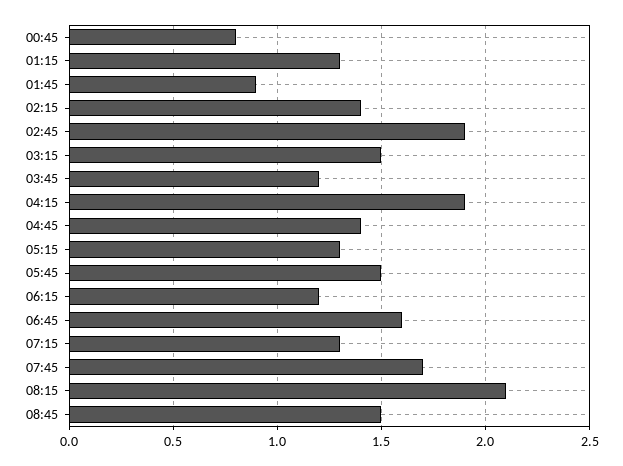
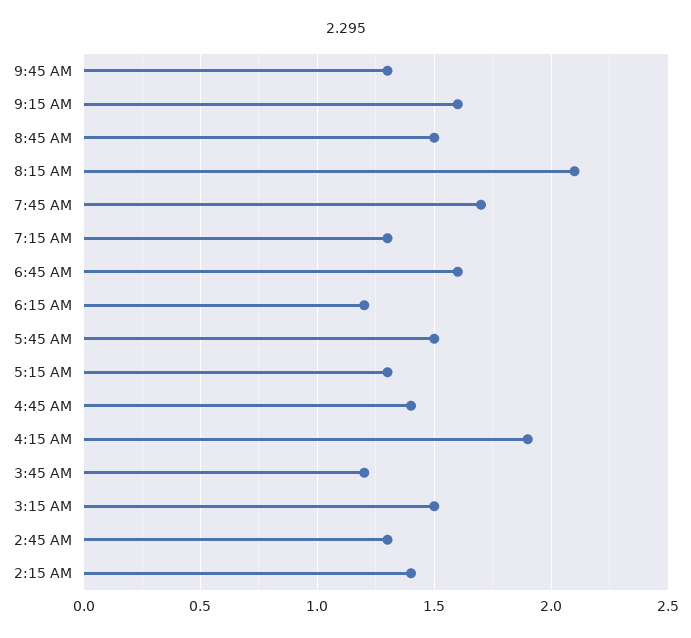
00:45: 0.8 -> none
01:15: 1.3 -> none
01:45: 0.9 -> none
02:45: 1.9 -> 1.3
9:45 AM: none -> 1.3
9:15 AM: none -> 1.6

